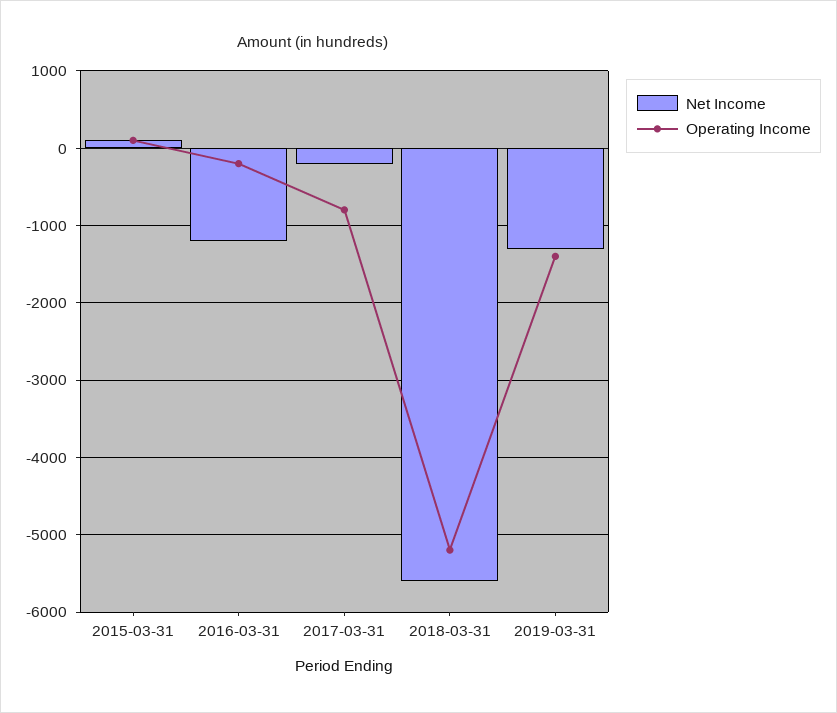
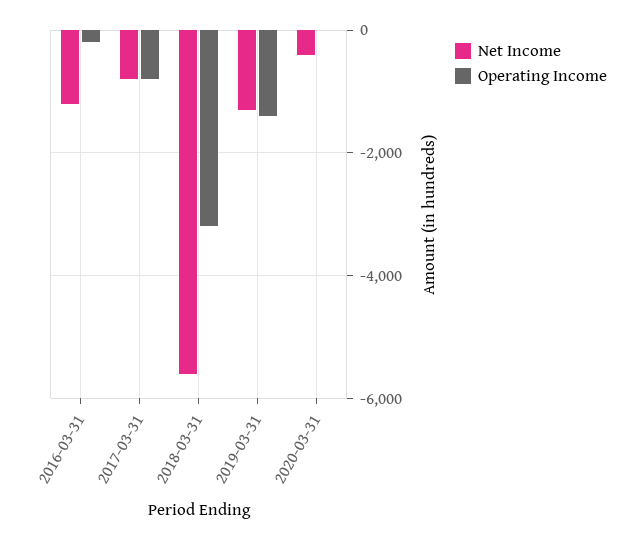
Net Income, 2015-03-31: 100 -> none
Operating Income, 2015-03-31: 100 -> none
Net Income, 2017-03-31: -200 -> -800
Operating Income, 2018-03-31: -5200 -> -3200
Net Income, 2020-03-31: none -> -400
Operating Income, 2020-03-31: none -> 0

